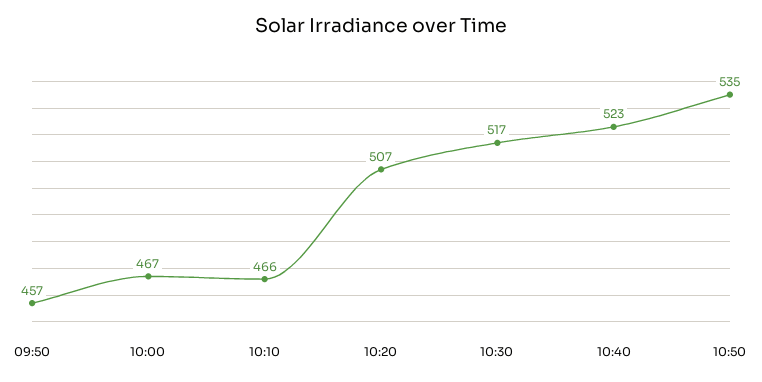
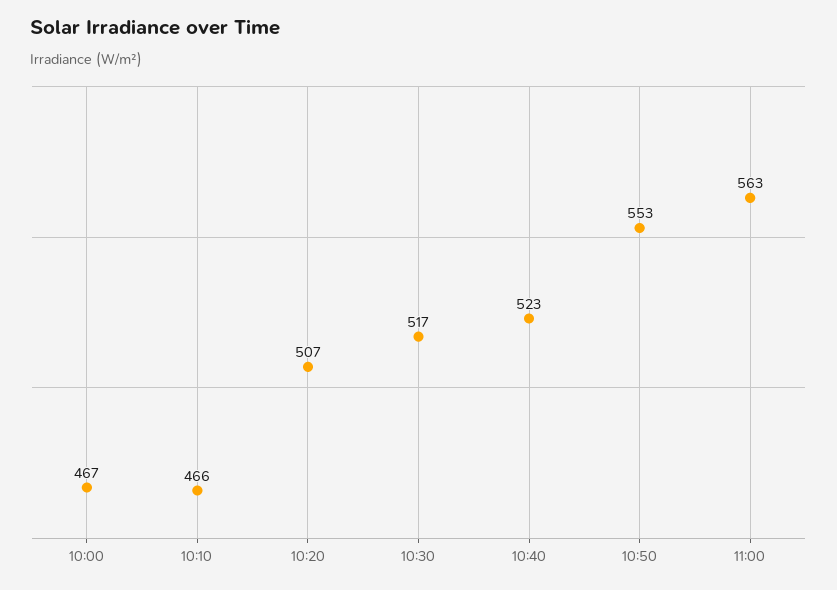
09:50: 457 -> none
10:50: 535 -> 553
11:00: none -> 563

